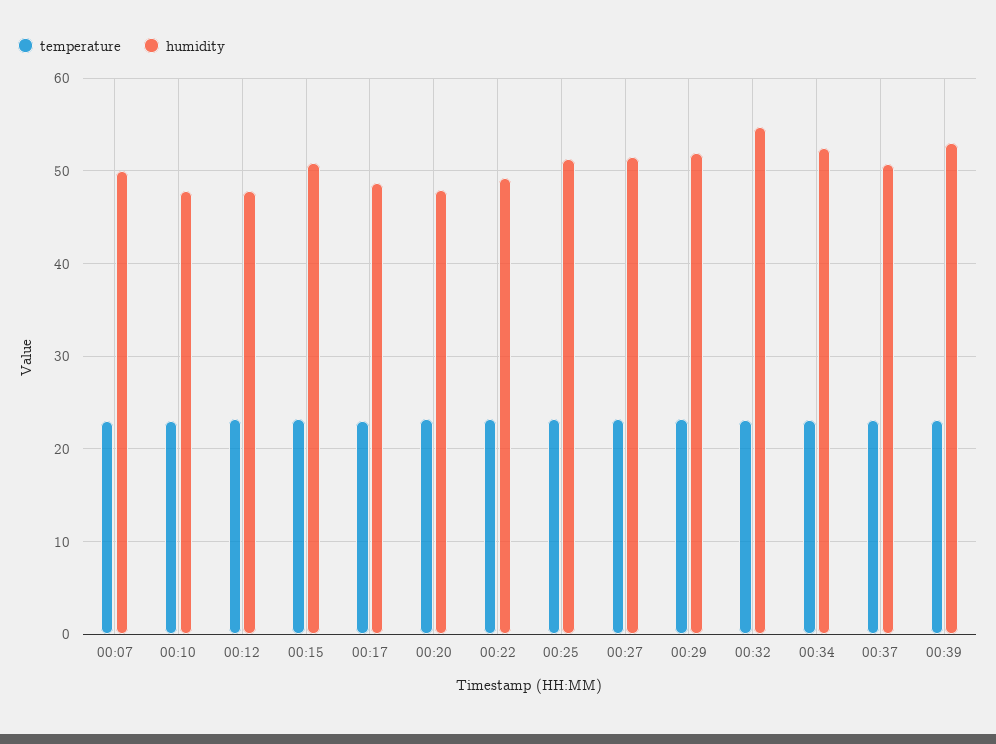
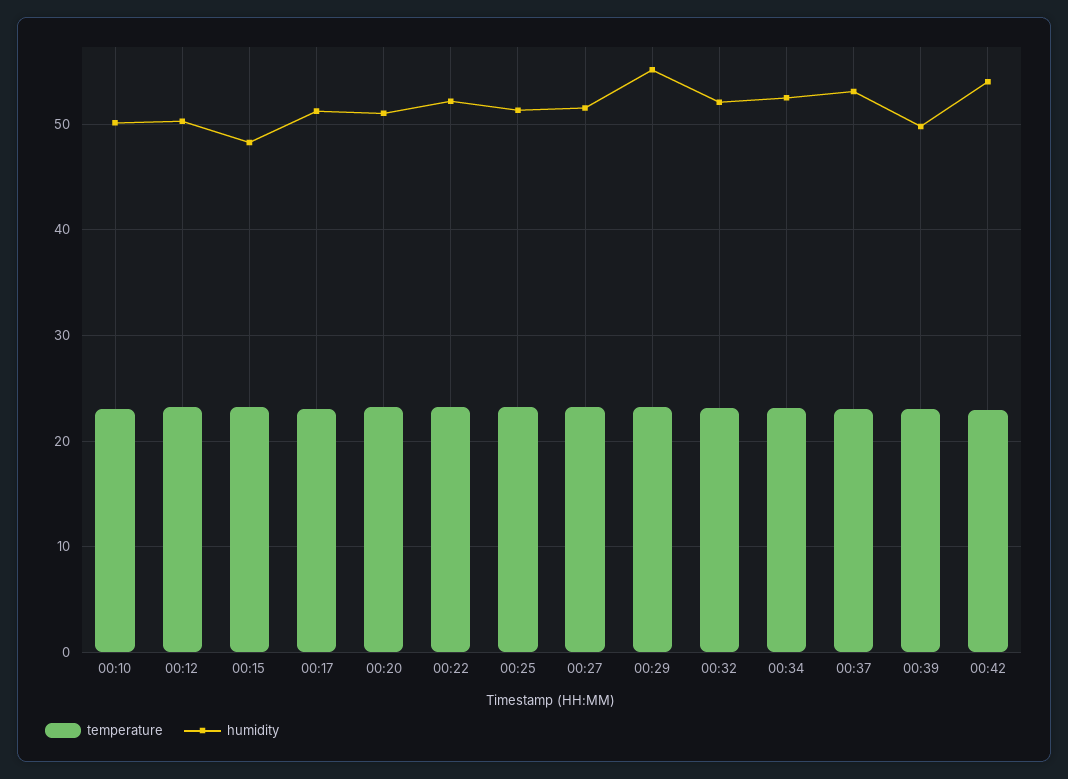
temperature, 00:07: 23 -> none
humidity, 00:07: 50 -> none
humidity, 00:10: 48 -> 50
humidity, 00:12: 48 -> 50
humidity, 00:15: 51 -> 48
humidity, 00:17: 49 -> 51
humidity, 00:20: 48 -> 51
humidity, 00:22: 49 -> 52
humidity, 00:29: 52 -> 55
humidity, 00:32: 55 -> 52
humidity, 00:37: 51 -> 53
humidity, 00:39: 53 -> 50
temperature, 00:42: none -> 23
humidity, 00:42: none -> 54

